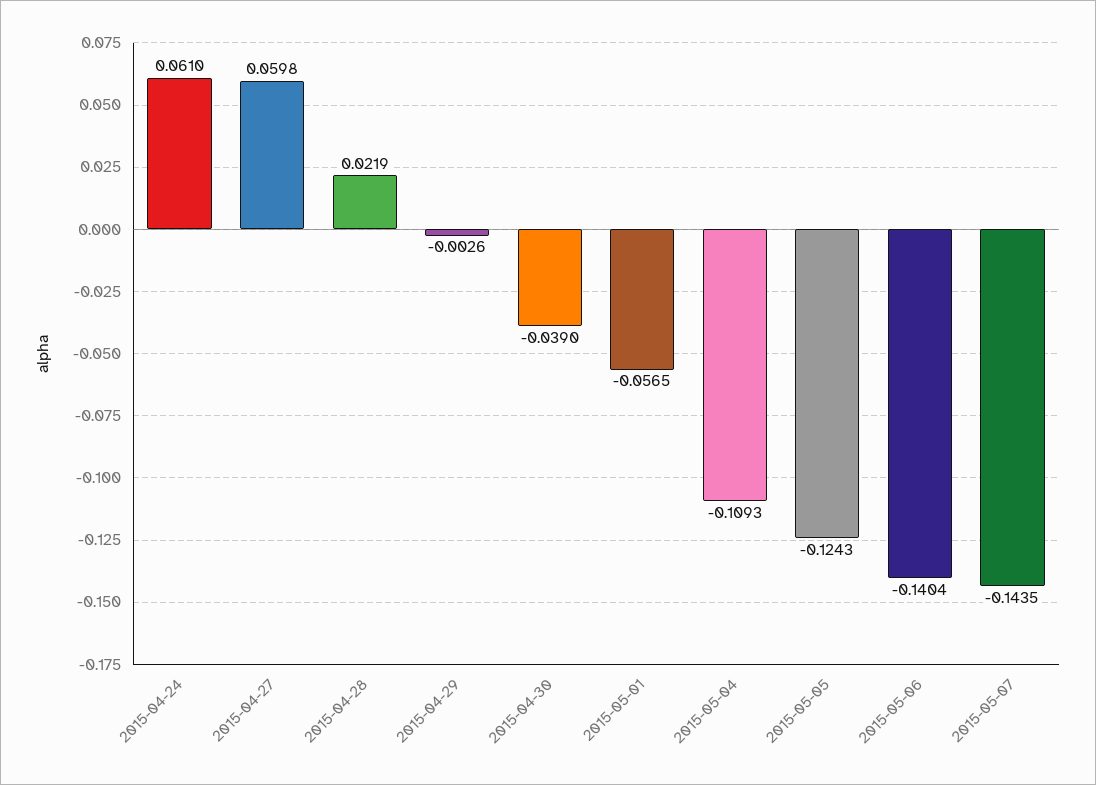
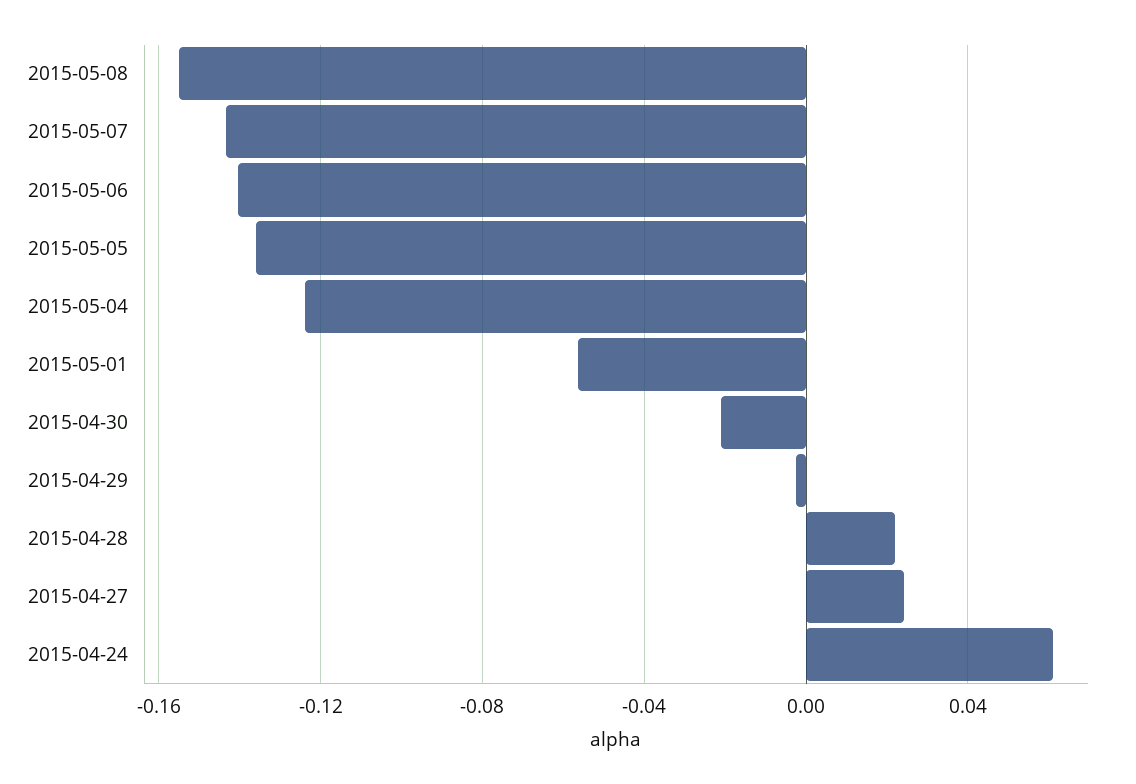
2015-04-27: 0.0598 -> 0.025
2015-04-30: -0.039 -> -0.02
2015-05-04: -0.1093 -> -0.125
2015-05-05: -0.1243 -> -0.135
2015-05-08: none -> -0.155

